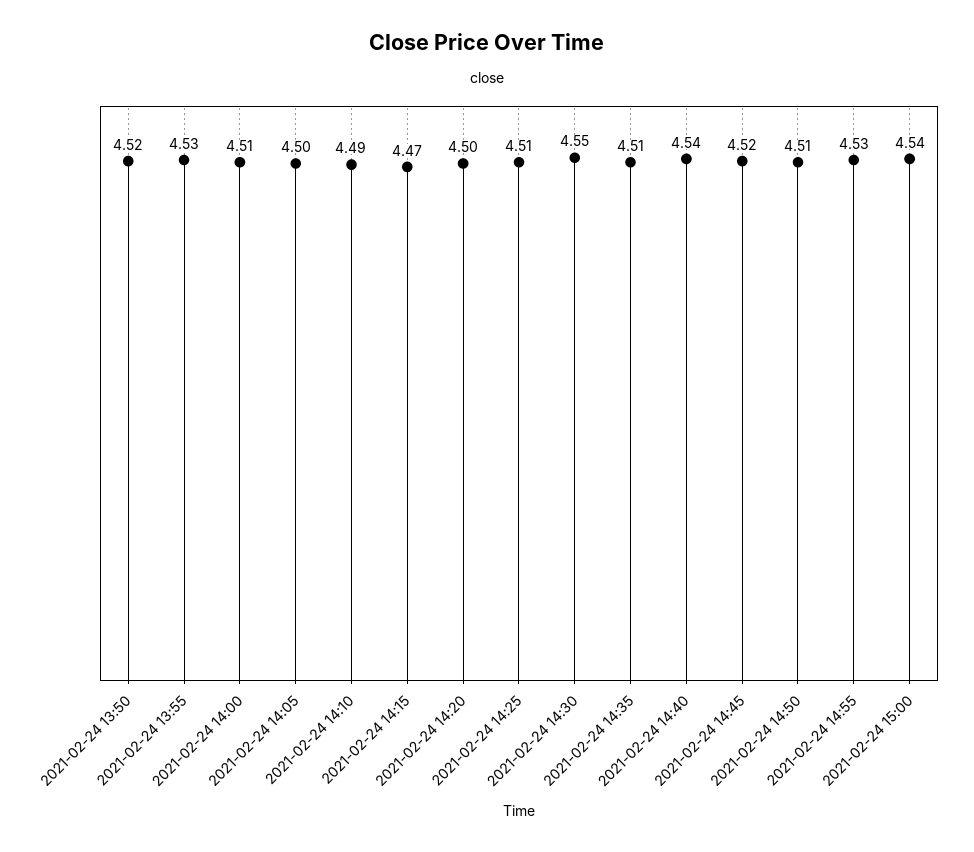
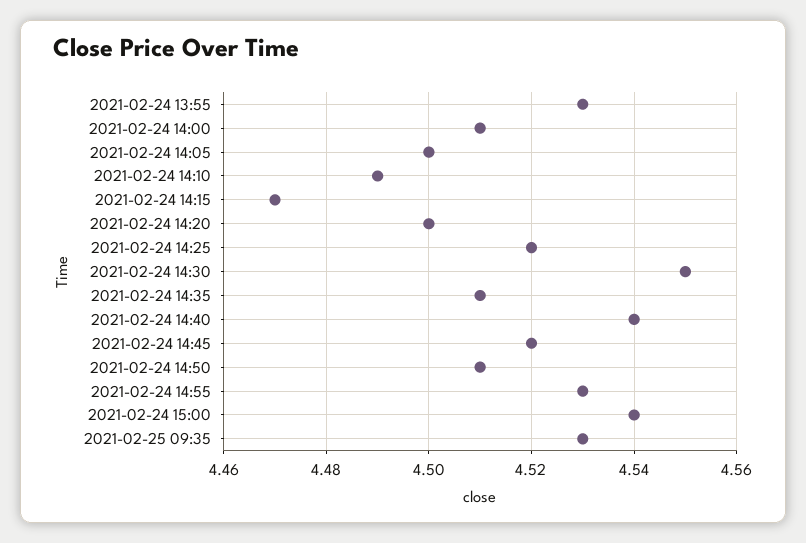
2021-02-24 13:50: 4.52 -> none
2021-02-24 14:25: 4.51 -> 4.52
2021-02-25 09:35: none -> 4.53

